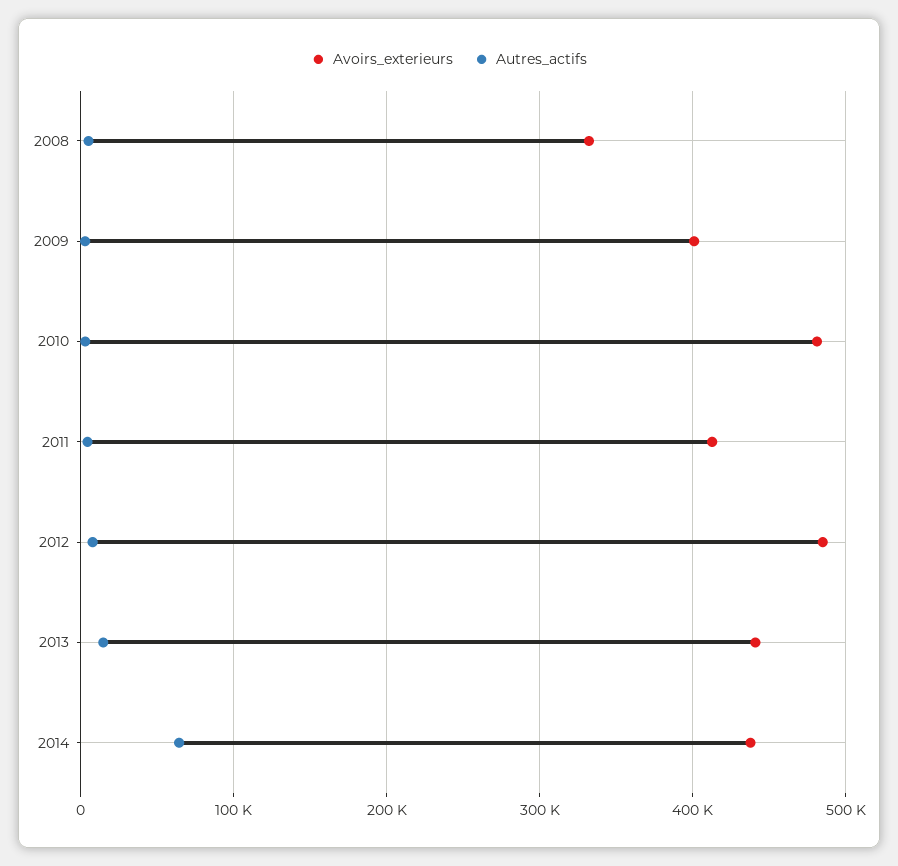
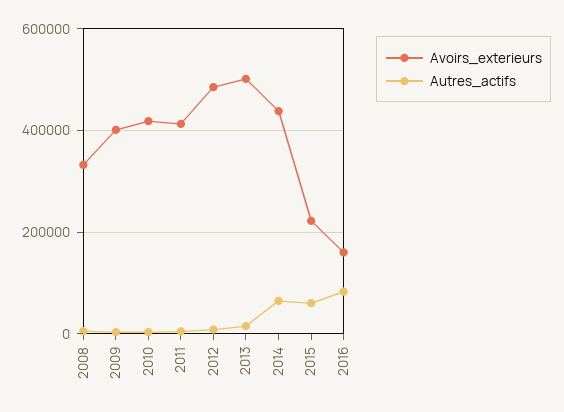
Avoirs_exterieurs, 2010: 480000 -> 420000
Avoirs_exterieurs, 2013: 440000 -> 500000
Avoirs_exterieurs, 2015: none -> 220000
Autres_actifs, 2015: none -> 60000
Avoirs_exterieurs, 2016: none -> 160000
Autres_actifs, 2016: none -> 80000

